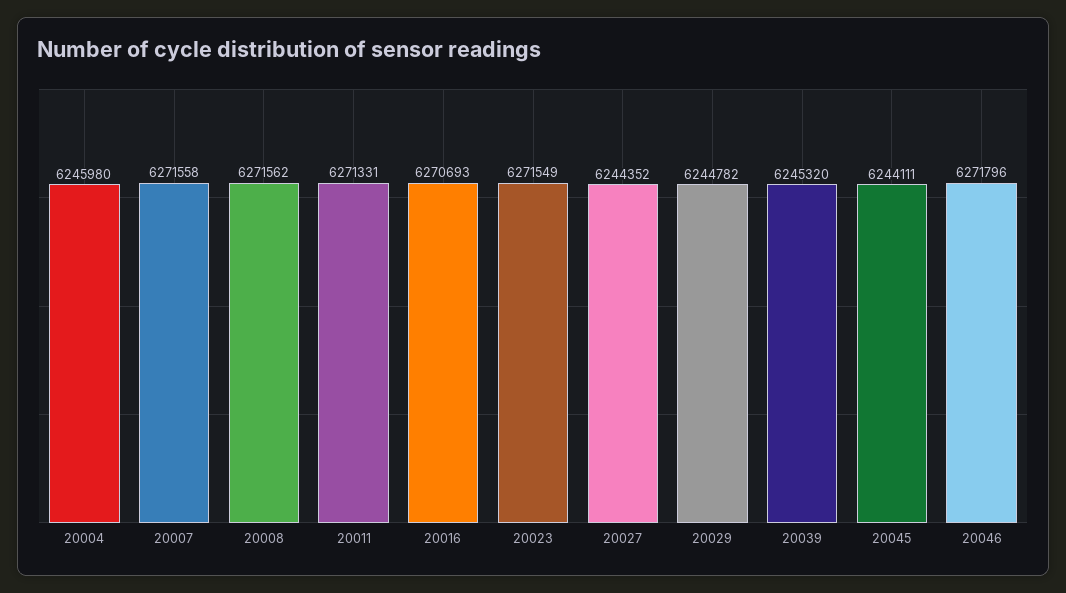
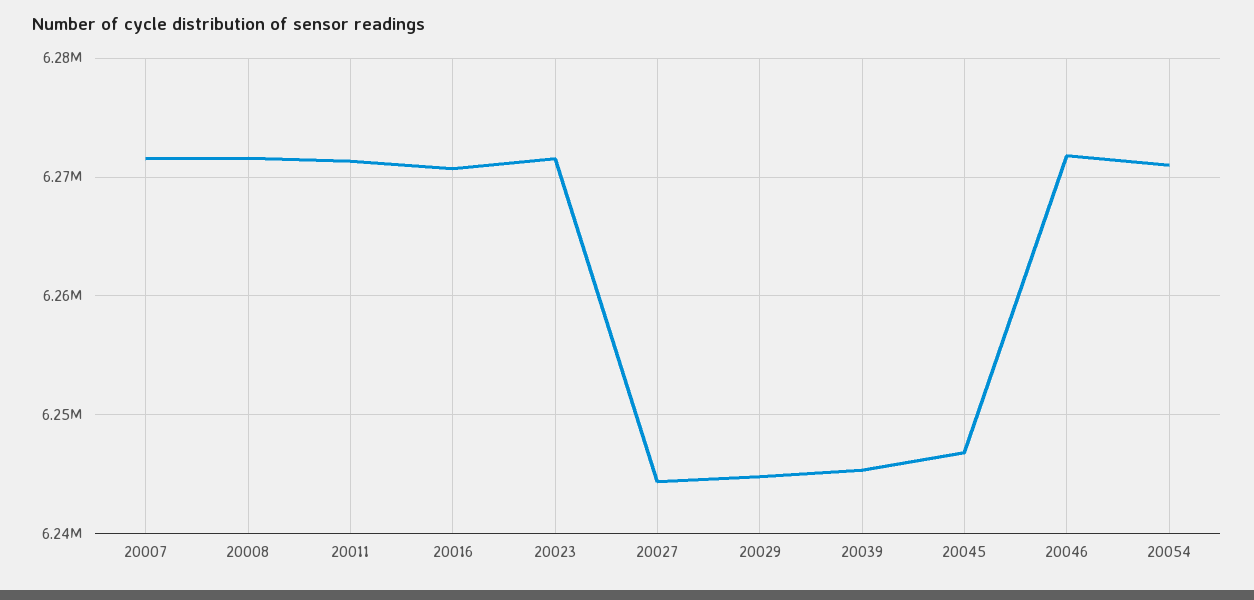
20004: 6245980 -> none
20045: 6244111 -> 6247000
20054: none -> 6271000

